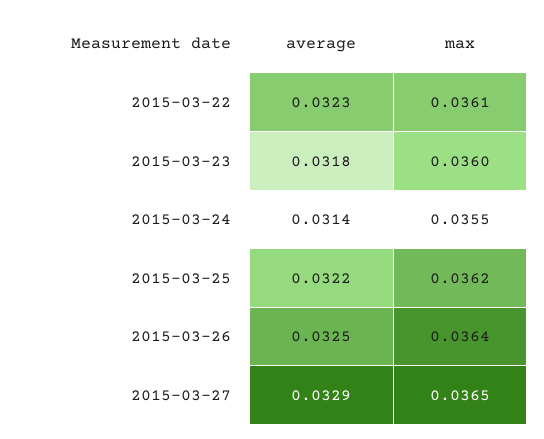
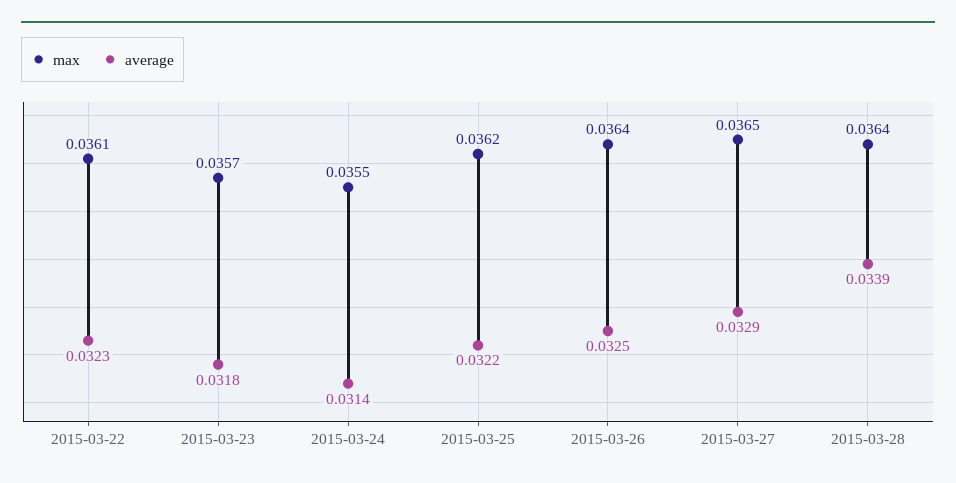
max, 2015-03-23: 0.036 -> 0.0357
max, 2015-03-28: none -> 0.0364
average, 2015-03-28: none -> 0.0339

